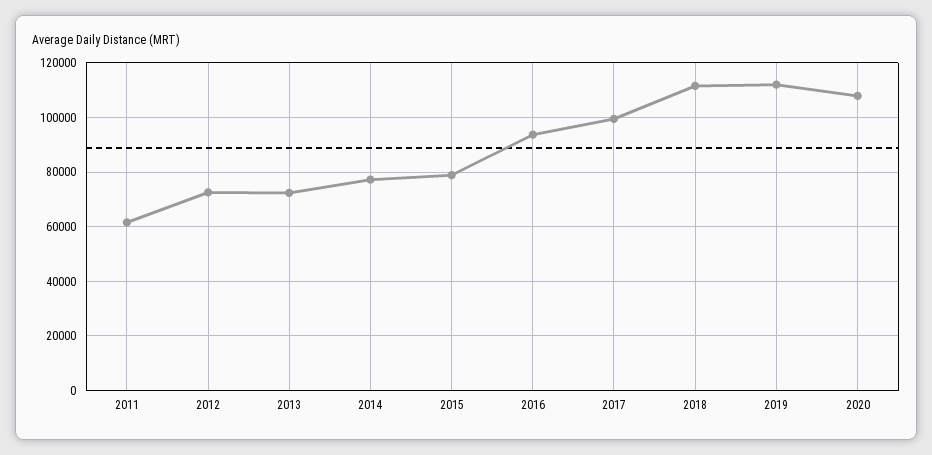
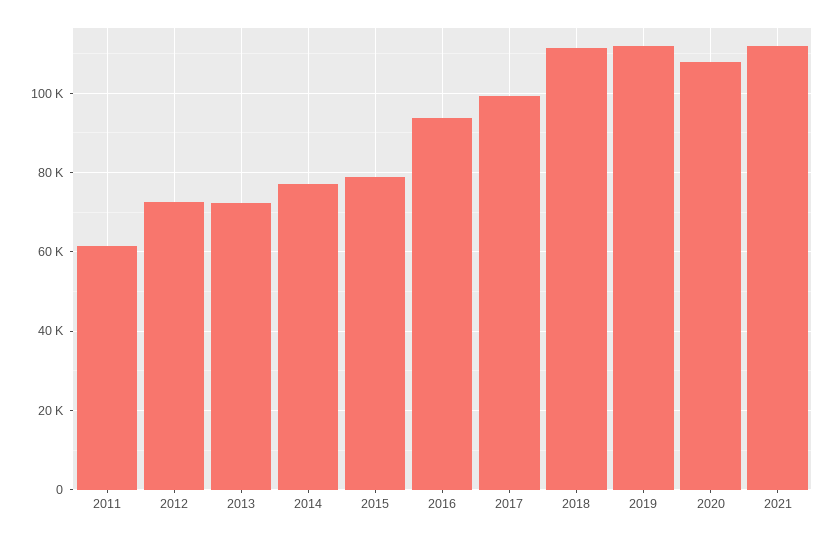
2021: none -> 112000

